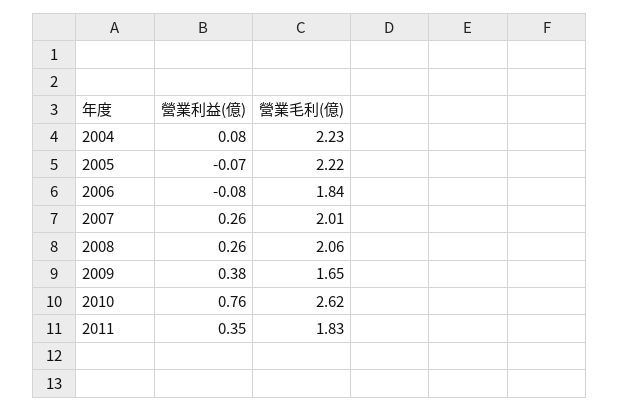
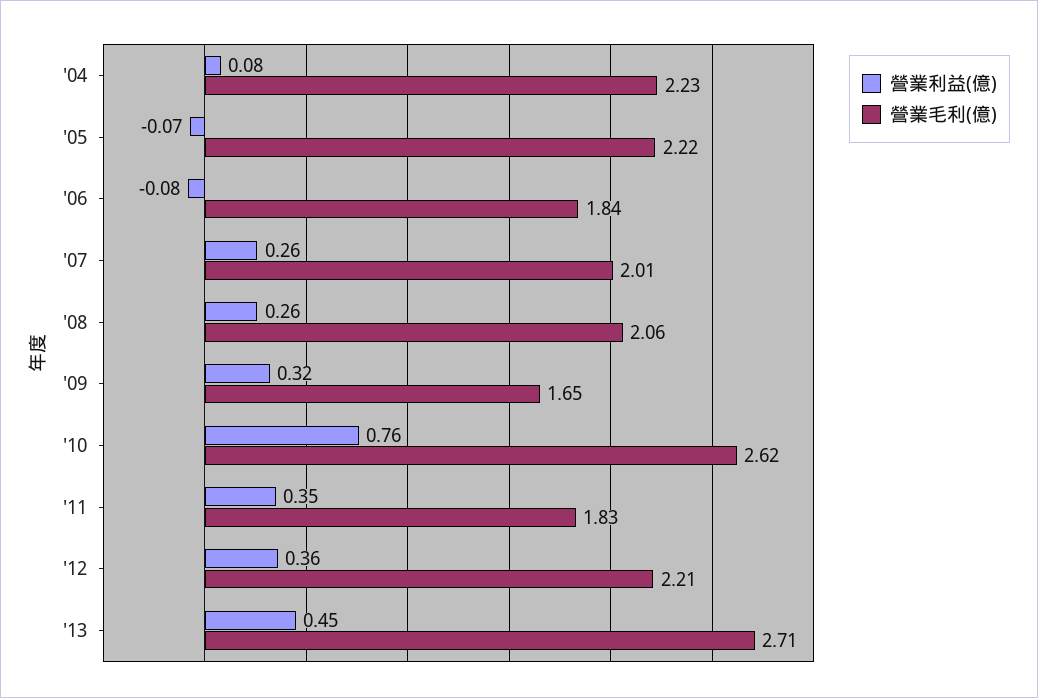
營業利益(億), 2009: 0.38 -> 0.32
營業利益(億), '12: none -> 0.36
營業毛利(億), '12: none -> 2.21
營業利益(億), '13: none -> 0.45
營業毛利(億), '13: none -> 2.71

